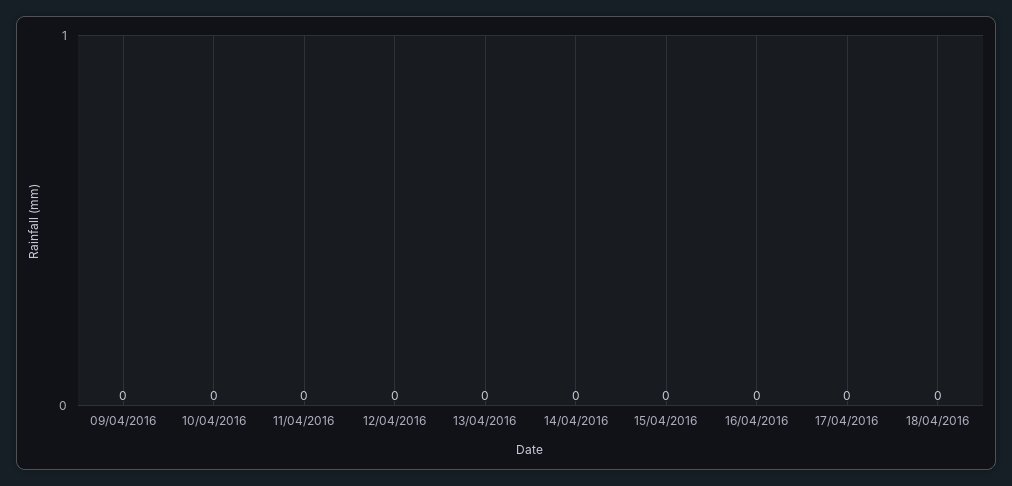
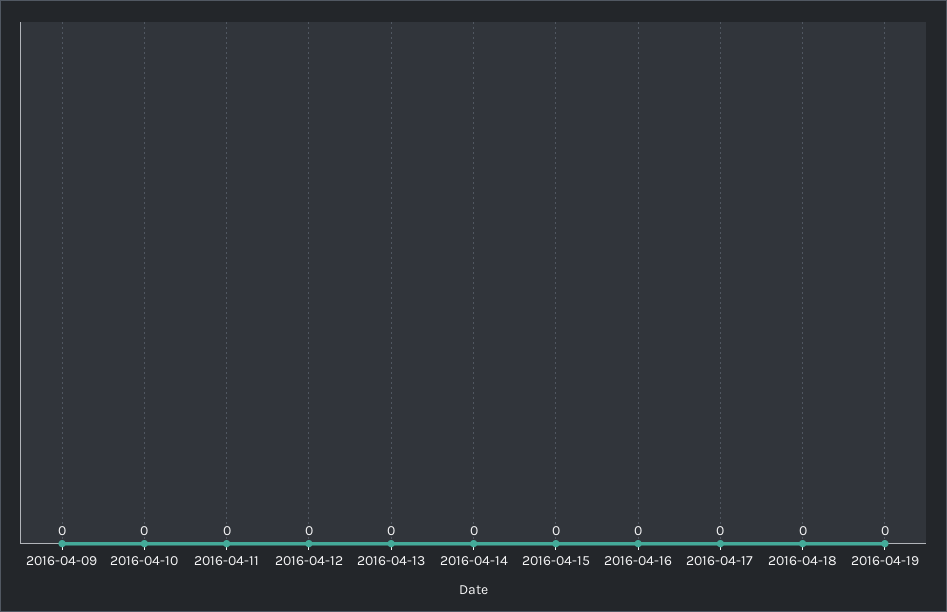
2016-04-19: none -> 0

